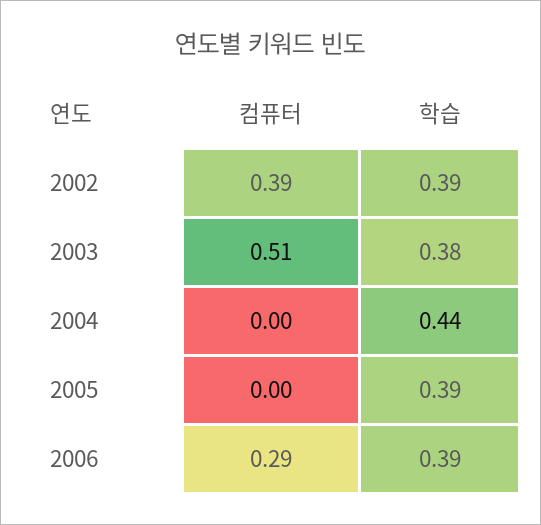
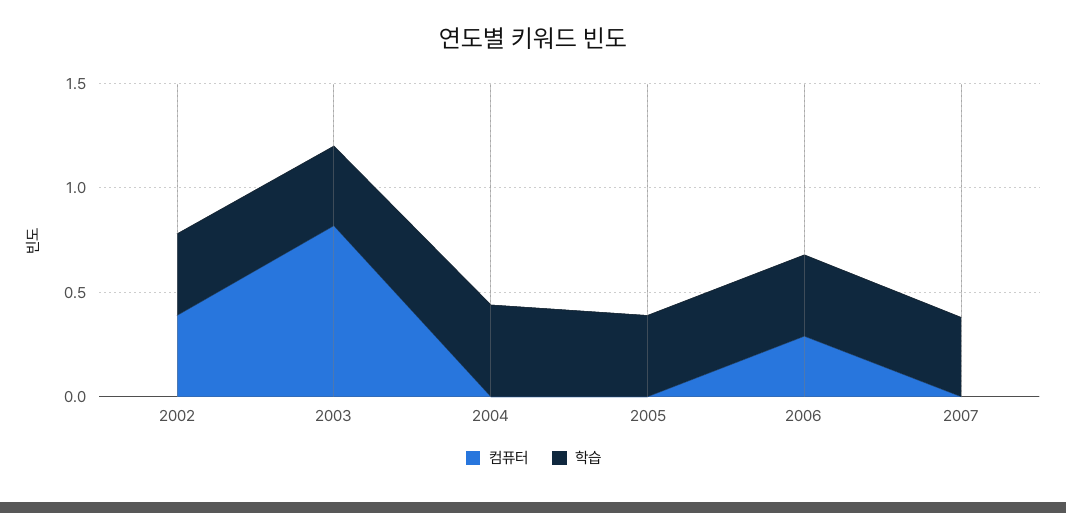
컴퓨터, 2003: 0.51 -> 0.8
컴퓨터, 2007: none -> 0
학습, 2007: none -> 0.4

